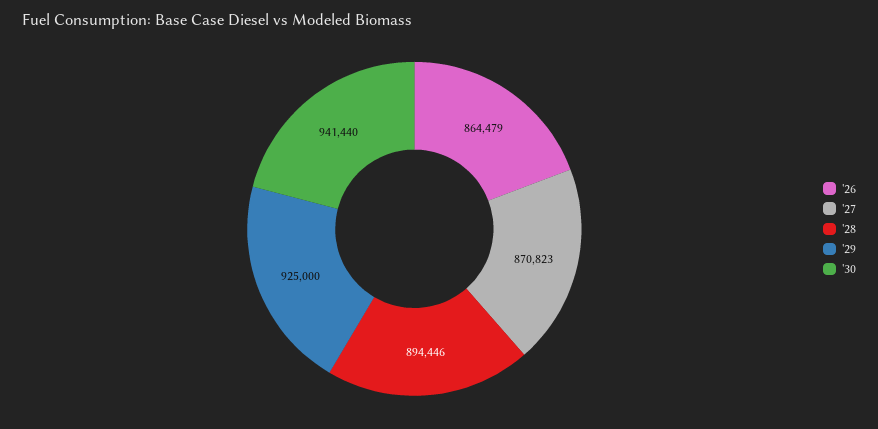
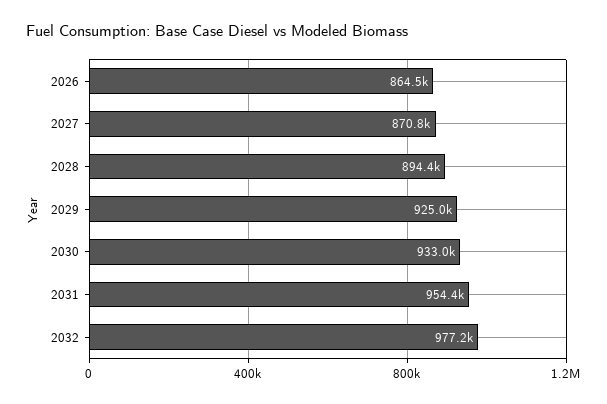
'30: 941440 -> 933000
2031: none -> 954400
2032: none -> 977200

